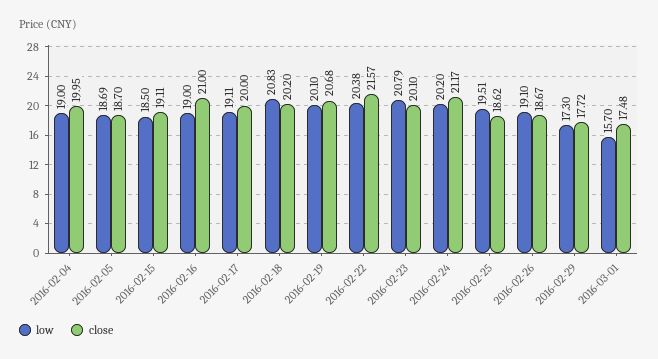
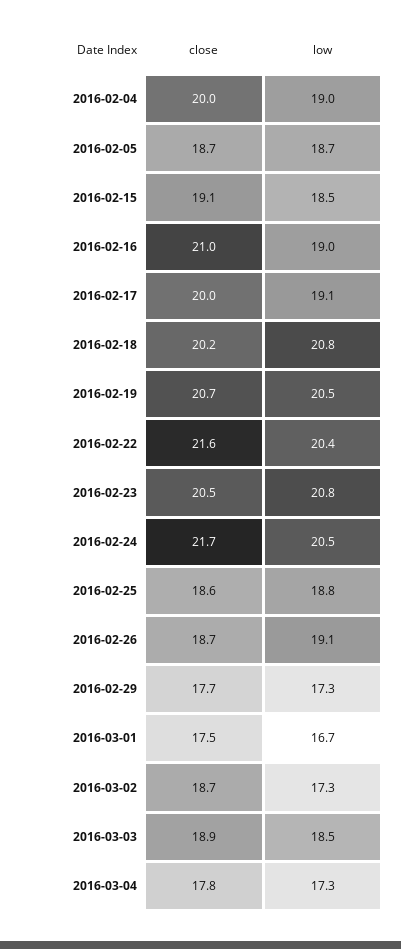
low, 2016-02-19: 20.1 -> 20.5
close, 2016-02-23: 20.1 -> 20.5
low, 2016-02-24: 20.2 -> 20.5
close, 2016-02-24: 21.17 -> 21.7
low, 2016-02-25: 19.51 -> 18.8
low, 2016-03-01: 15.7 -> 16.7
close, 2016-03-02: none -> 18.7
low, 2016-03-02: none -> 17.3
close, 2016-03-03: none -> 18.9
low, 2016-03-03: none -> 18.5
close, 2016-03-04: none -> 17.8
low, 2016-03-04: none -> 17.3

